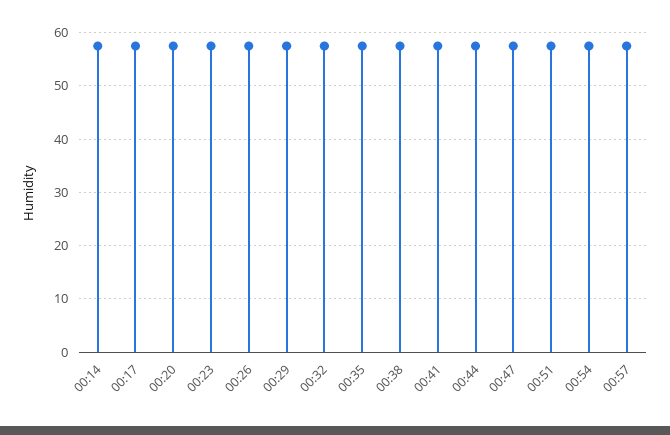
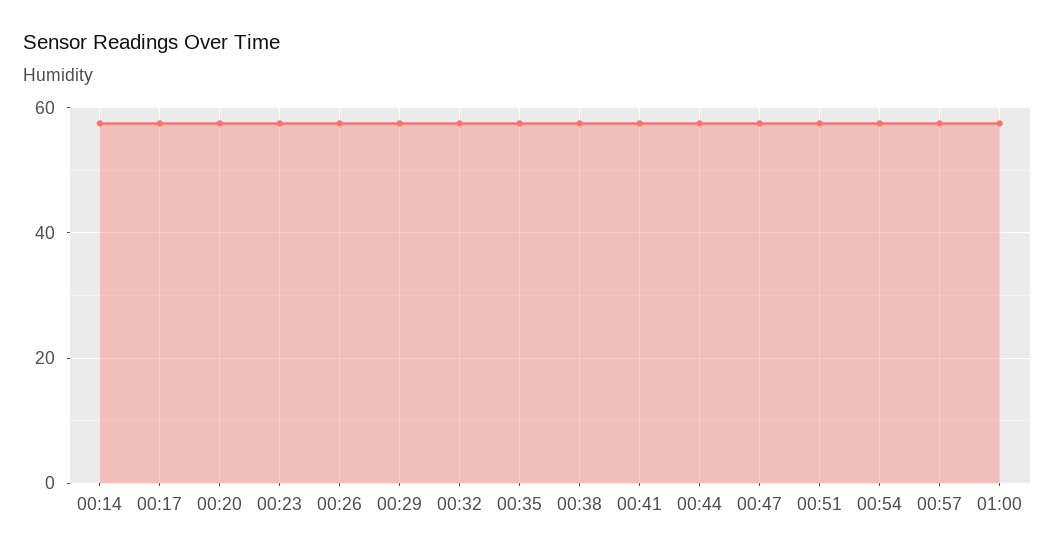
01:00: none -> 58

